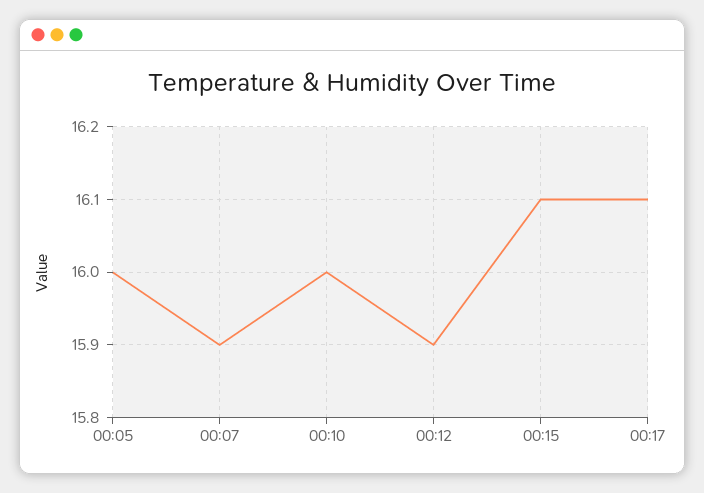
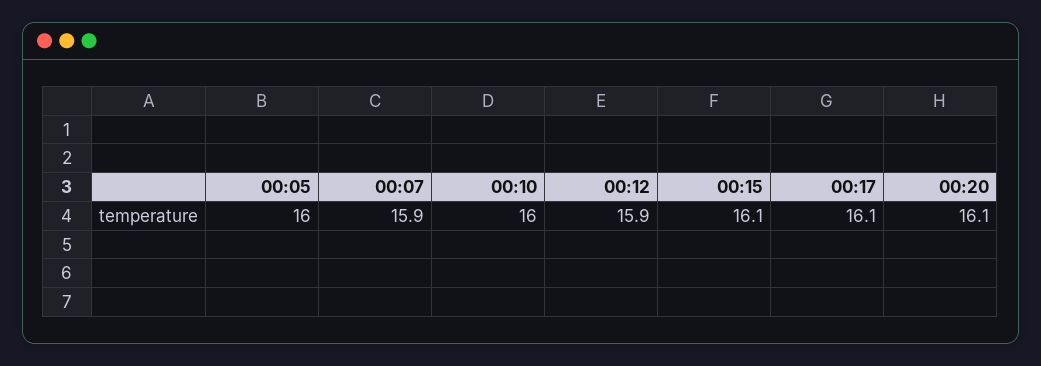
00:20: none -> 16.1

